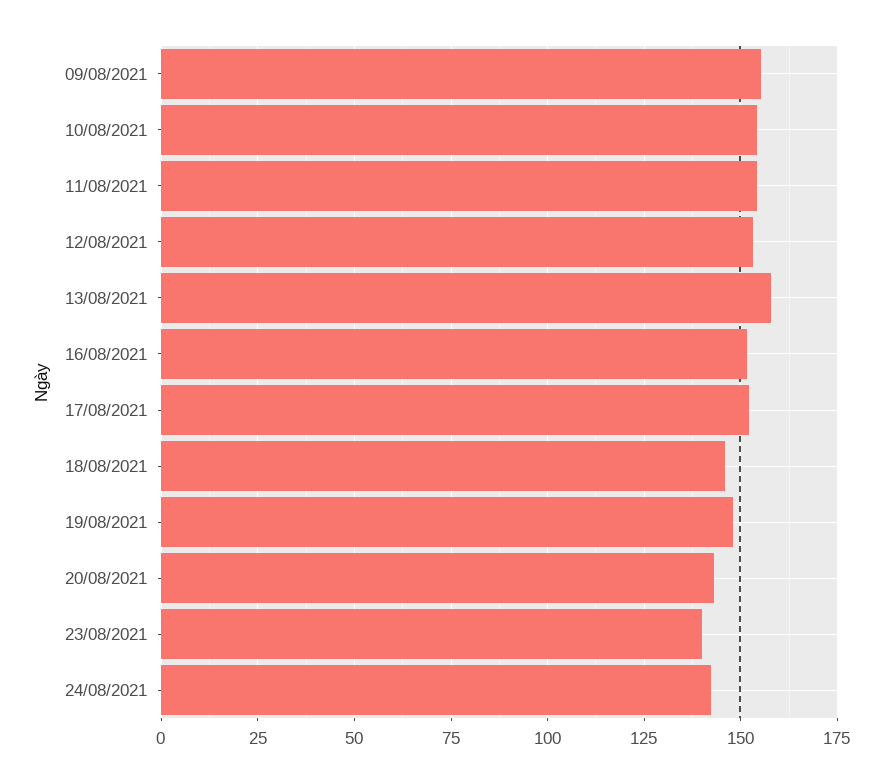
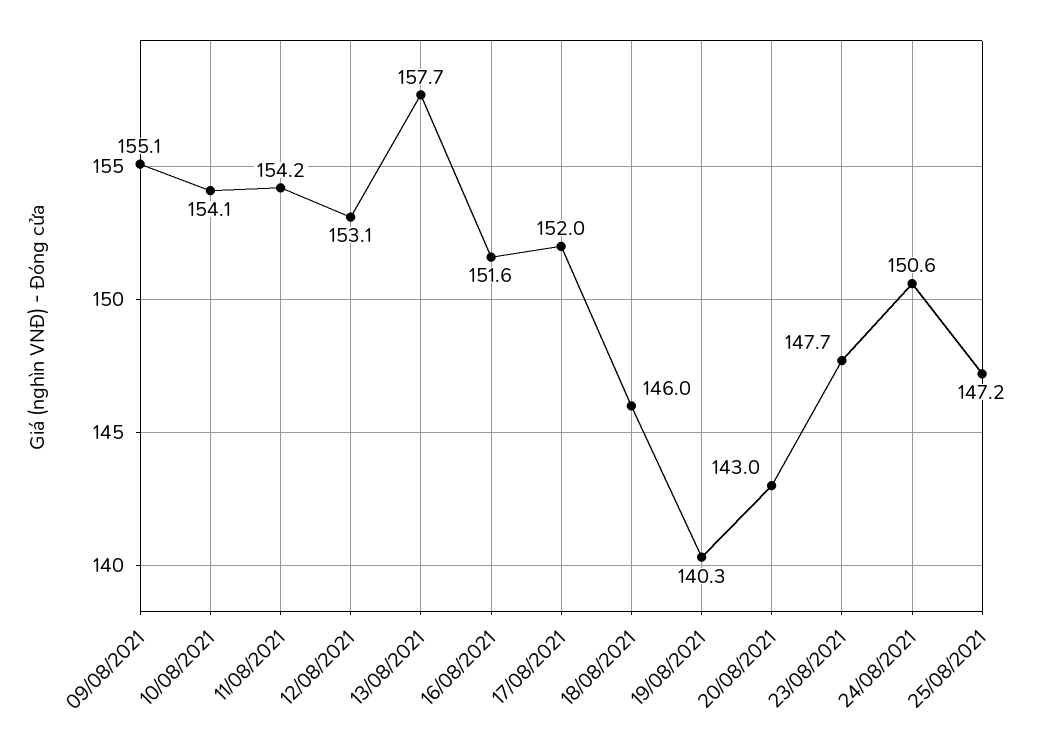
19/08/2021: 147.5 -> 140.3
23/08/2021: 140 -> 147.7
24/08/2021: 142.5 -> 150.6
25/08/2021: none -> 147.2

